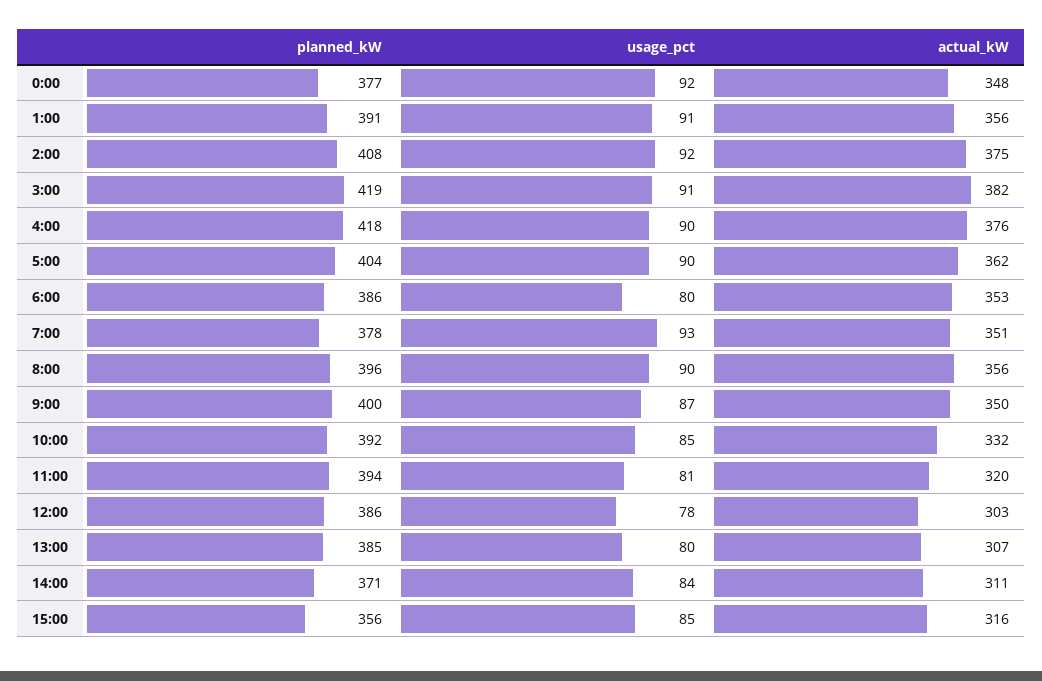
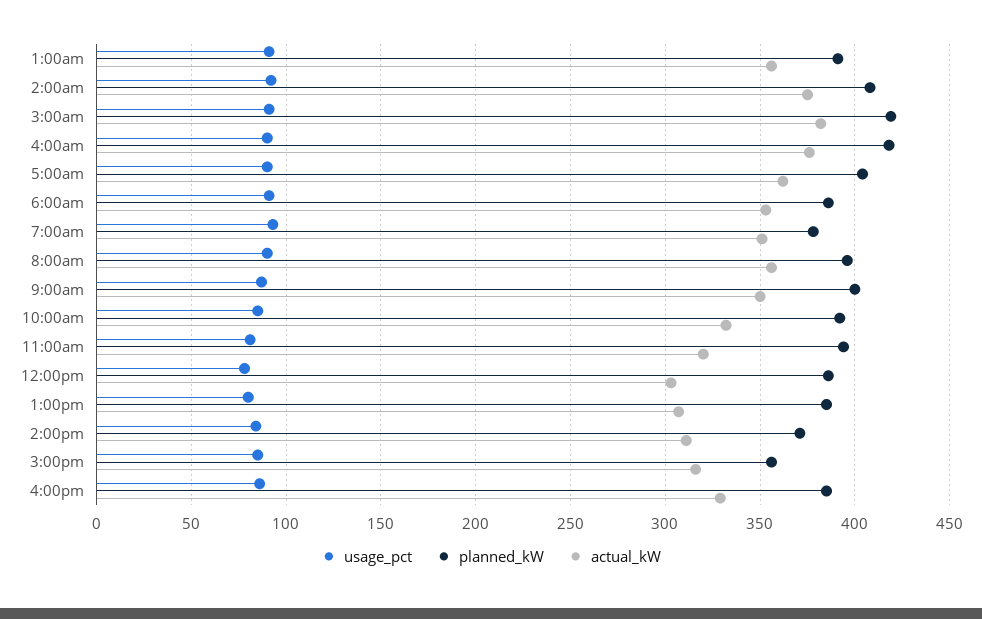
planned_kW, 0:00: 377 -> none
usage_pct, 0:00: 92 -> none
actual_kW, 0:00: 348 -> none
usage_pct, 6:00: 80 -> 90
usage_pct, 4:00pm: none -> 85
planned_kW, 4:00pm: none -> 385
actual_kW, 4:00pm: none -> 330

